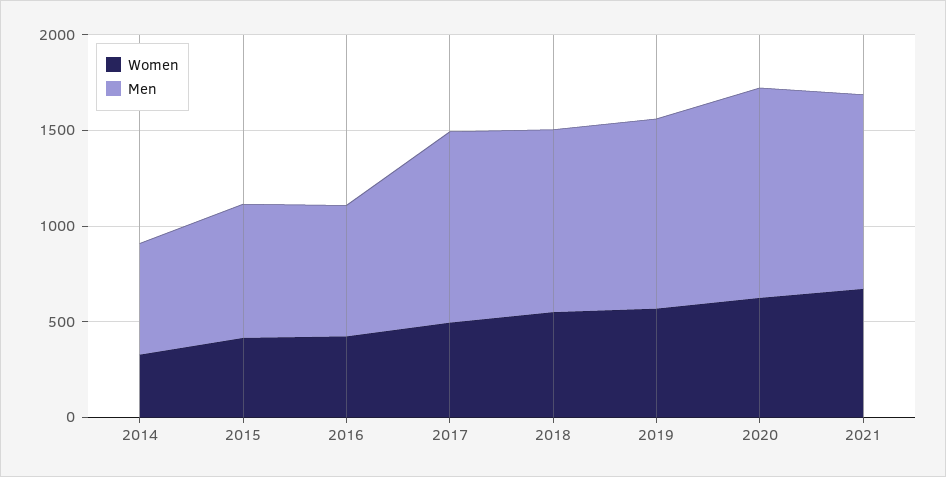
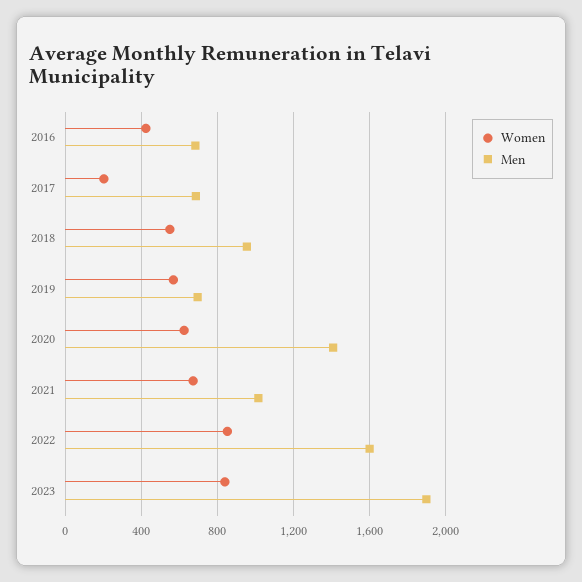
Women, 2014: 300 -> none
Men, 2014: 600 -> none
Women, 2015: 400 -> none
Men, 2015: 700 -> none
Women, 2017: 500 -> 200
Men, 2017: 1000 -> 700
Men, 2019: 1000 -> 700
Men, 2020: 1100 -> 1400
Women, 2022: none -> 850
Men, 2022: none -> 1600
Women, 2023: none -> 850
Men, 2023: none -> 1900

